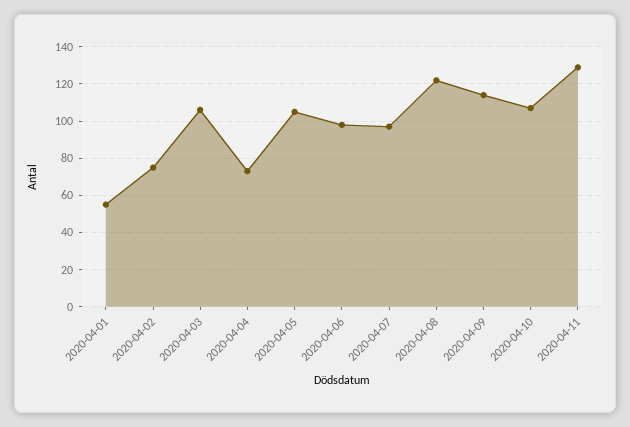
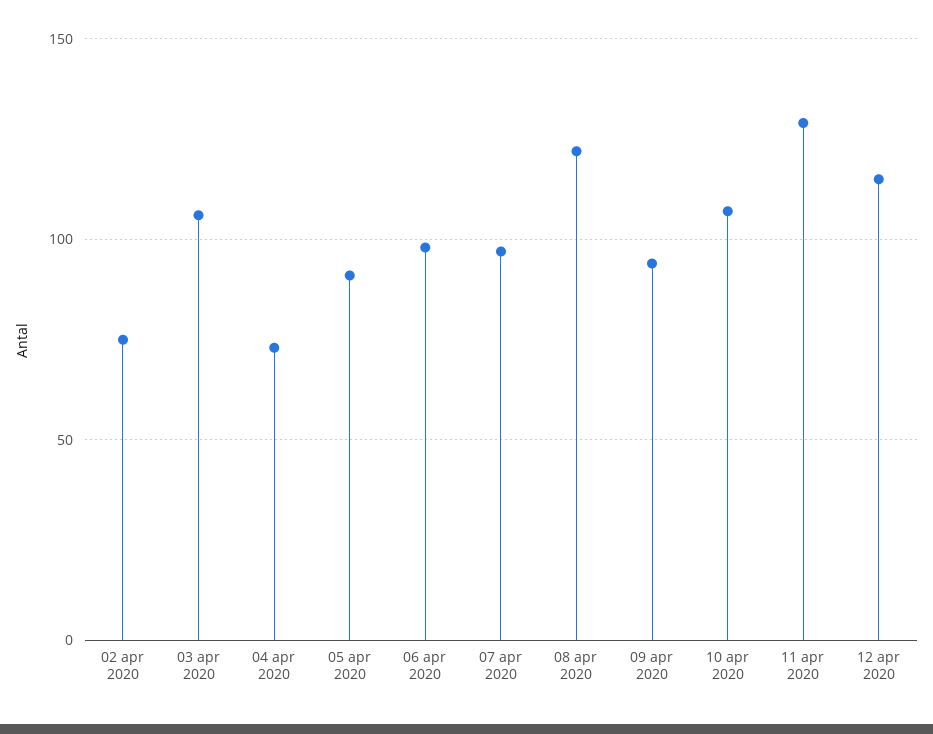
2020-04-01: 55 -> none
2020-04-05: 105 -> 90
2020-04-09: 115 -> 95
12 apr 2020: none -> 115

